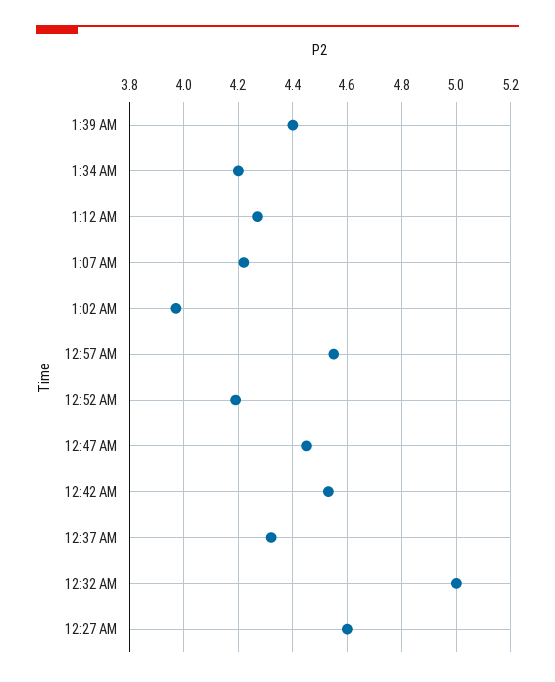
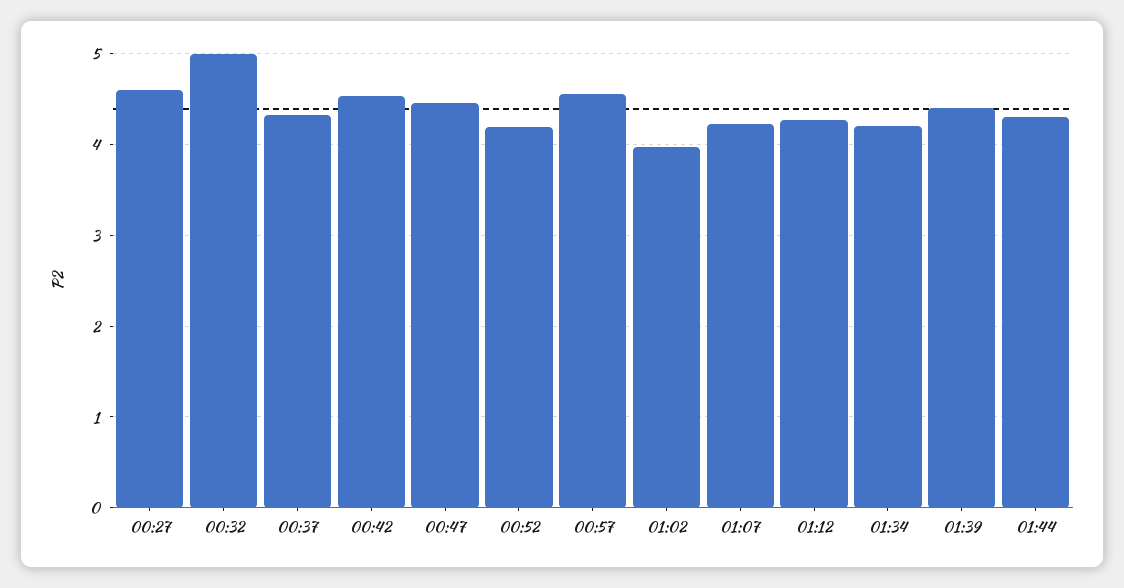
01:44: none -> 4.3

